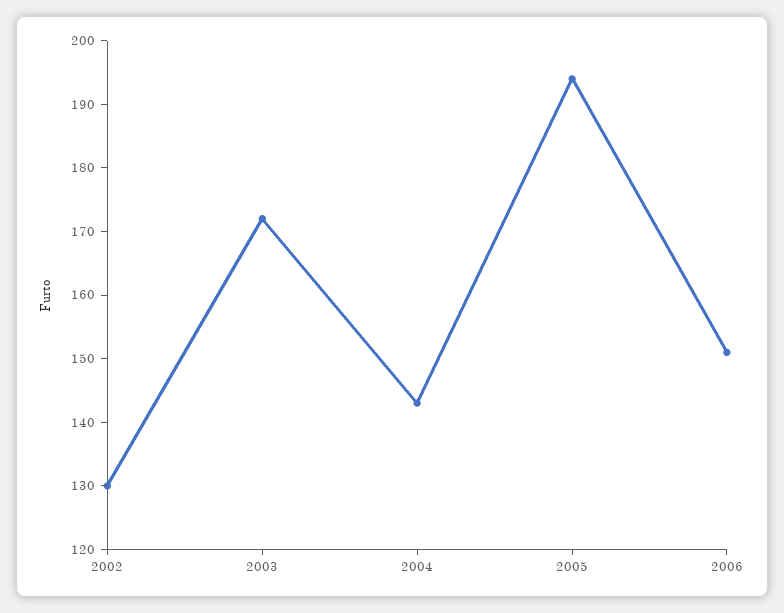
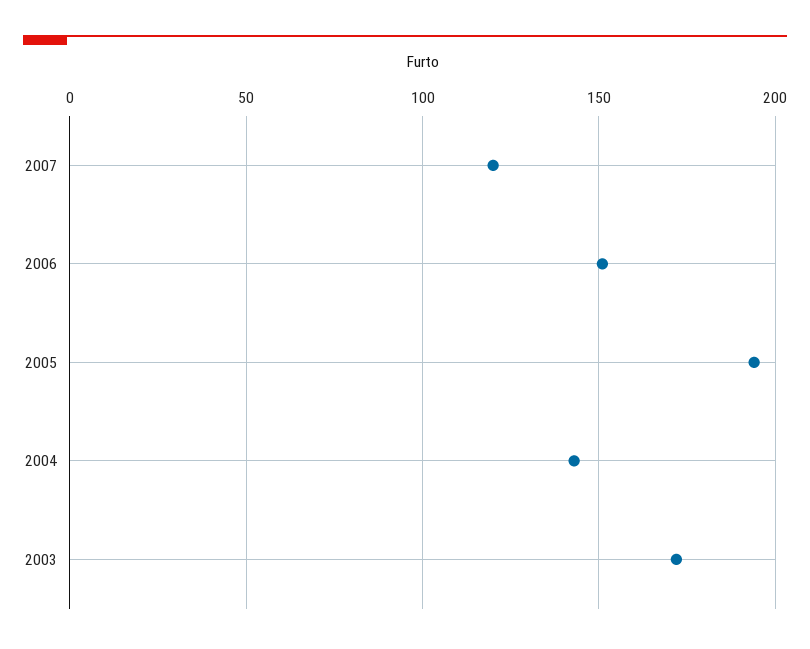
2002: 130 -> none
2007: none -> 120

